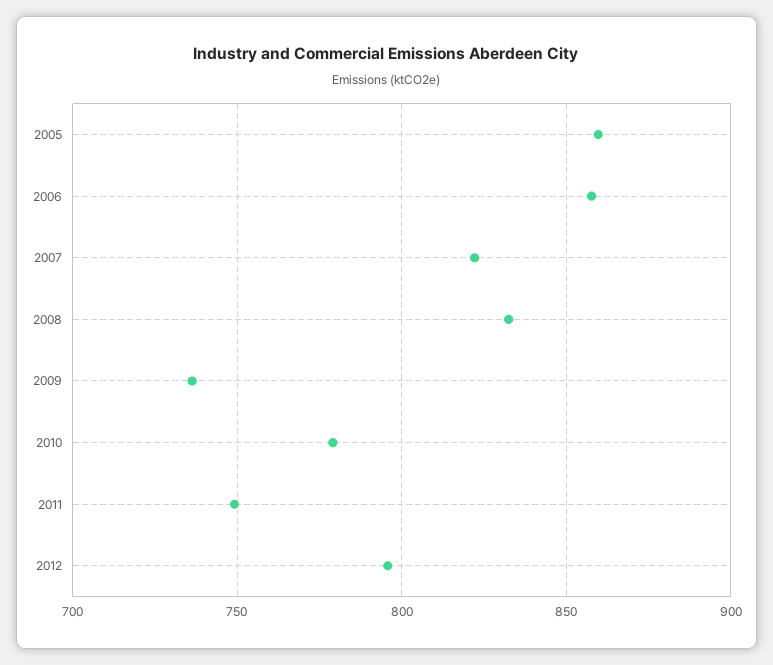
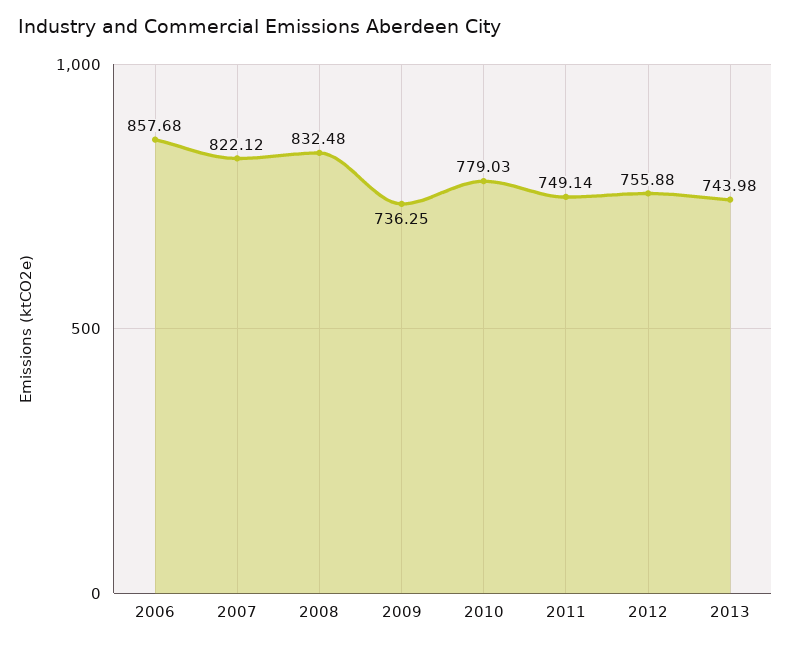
2005: 860 -> none
2012: 795 -> 755.88
2013: none -> 743.98

